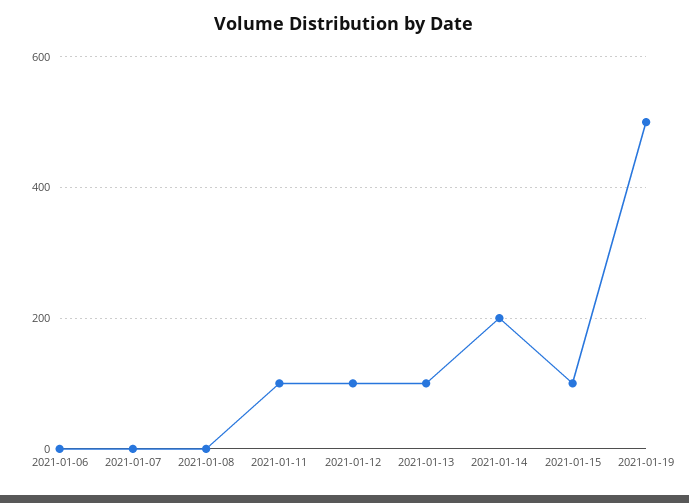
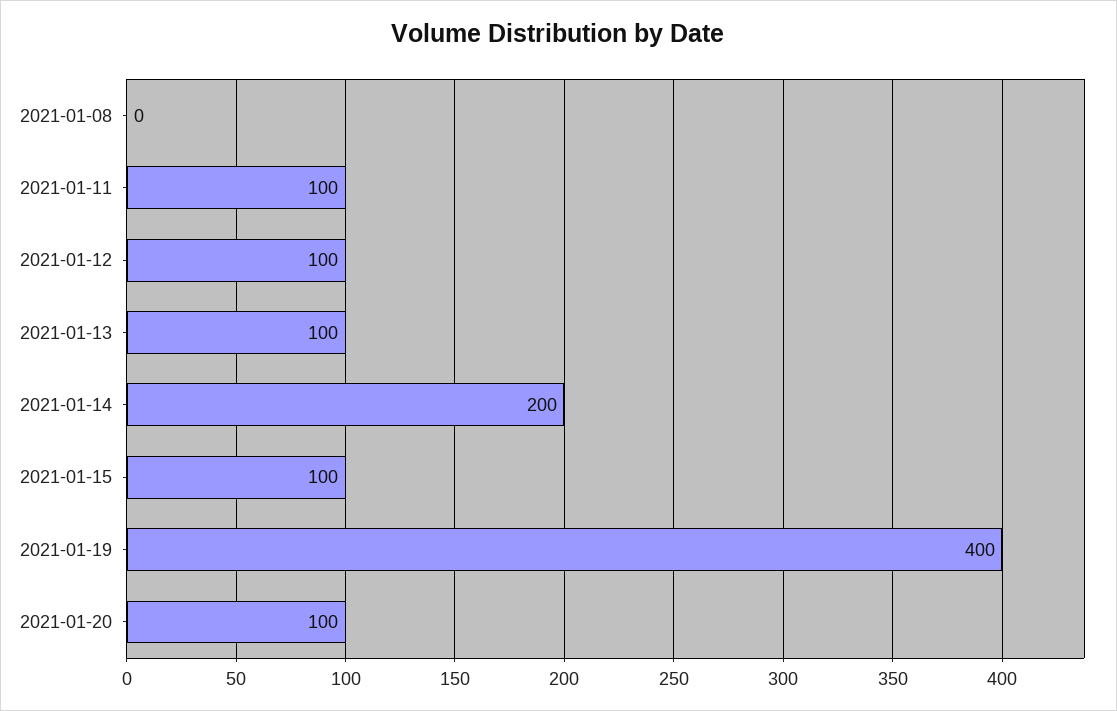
2021-01-06: 0 -> none
2021-01-07: 0 -> none
2021-01-19: 500 -> 400
2021-01-20: none -> 100

